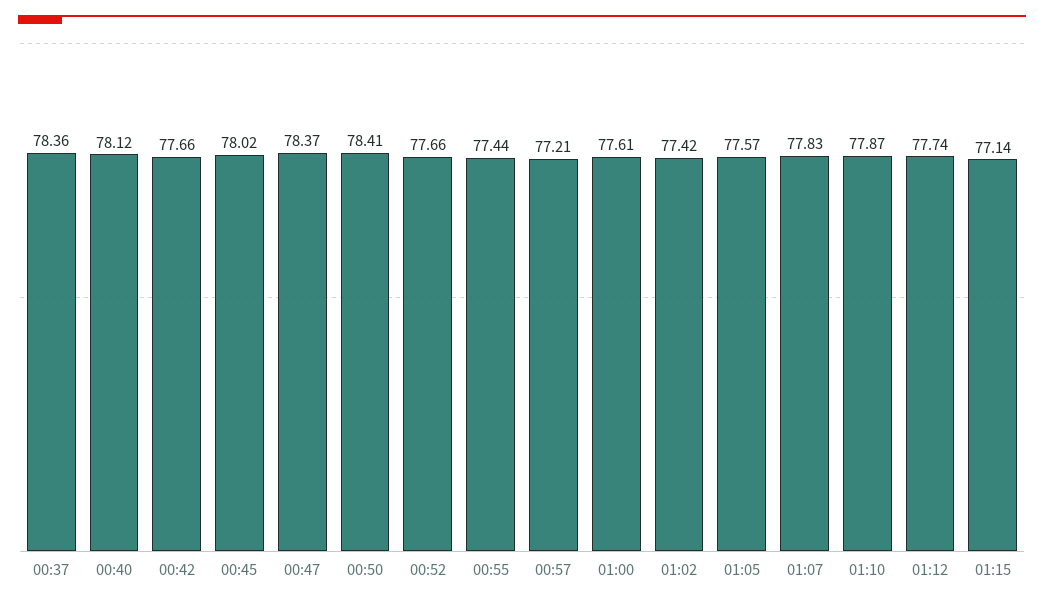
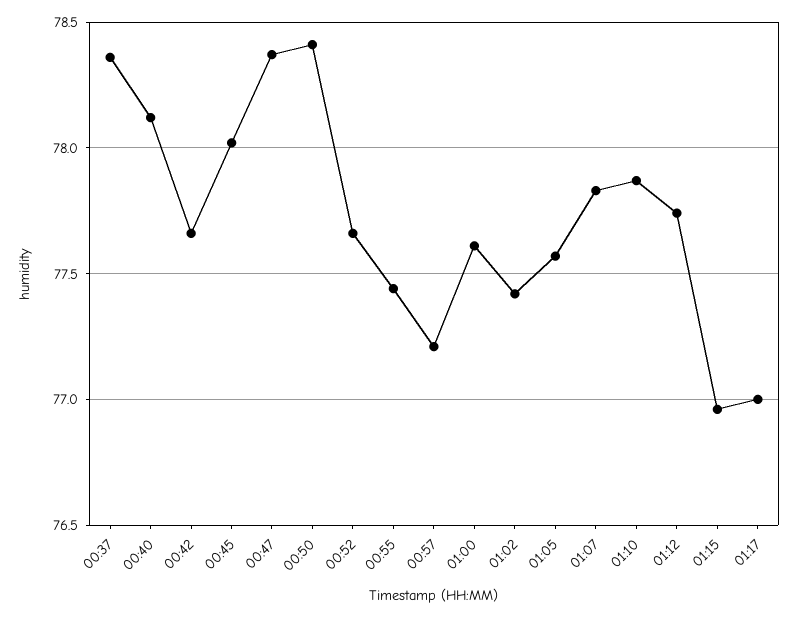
01:15: 77.14 -> 76.95
01:17: none -> 77

